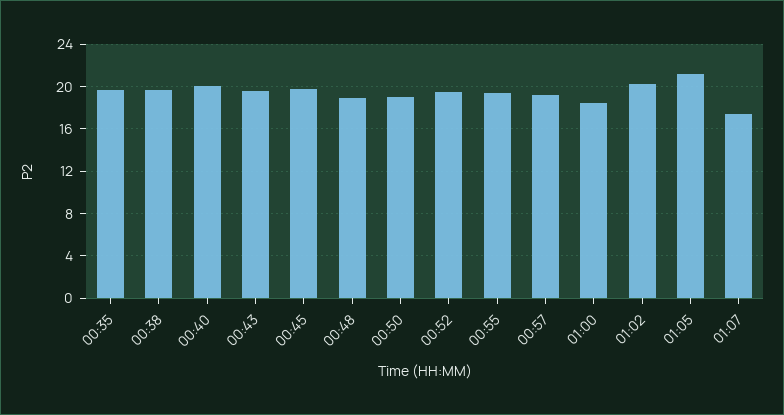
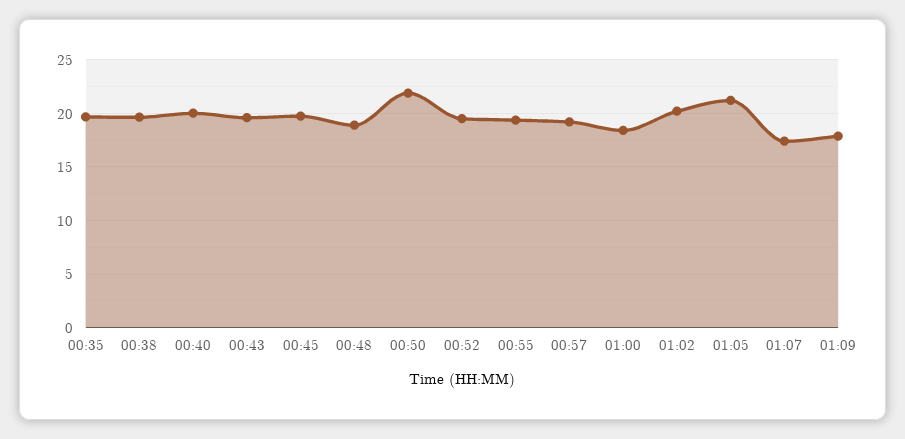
00:50: 19 -> 22
01:09: none -> 18

